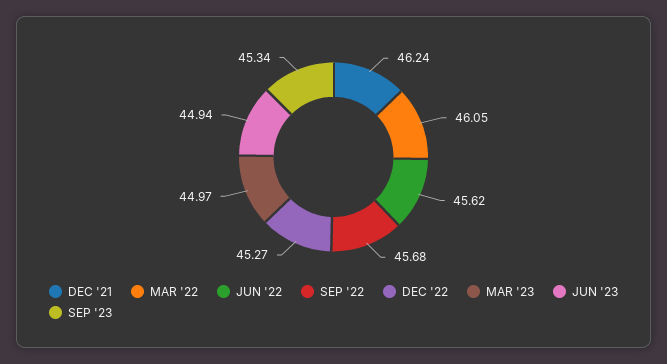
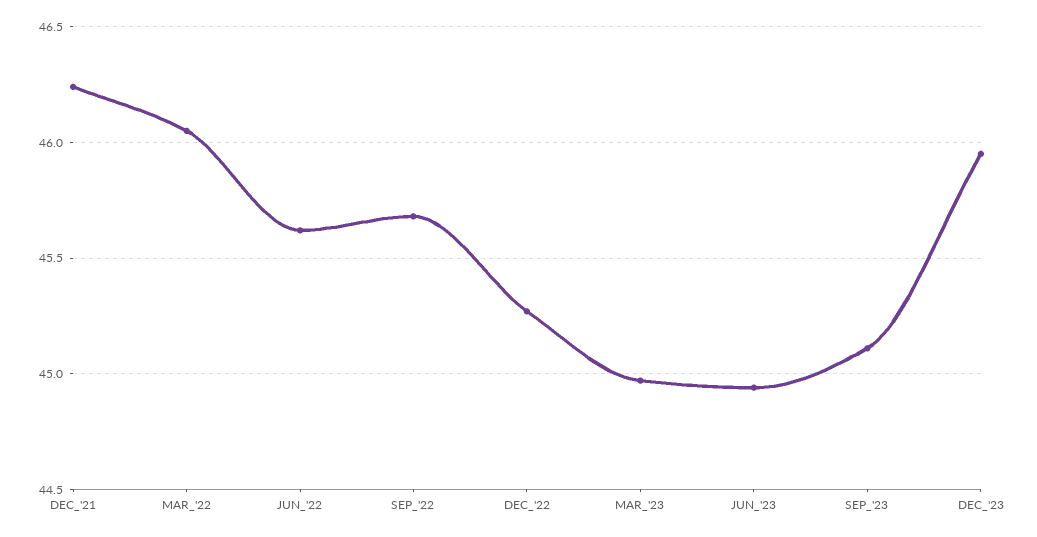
SEP '23: 45.34 -> 45.1
DEC_'23: none -> 45.95

